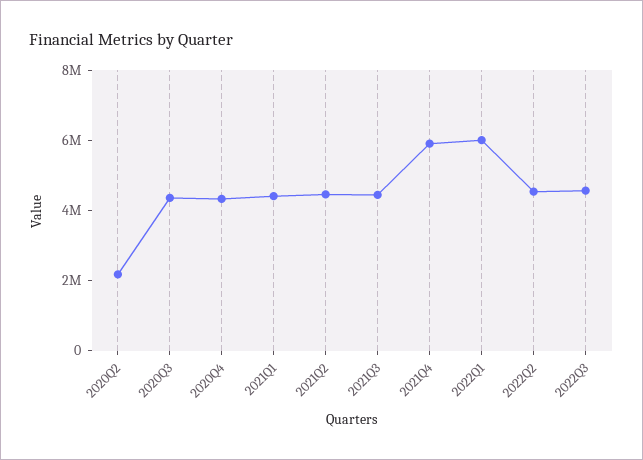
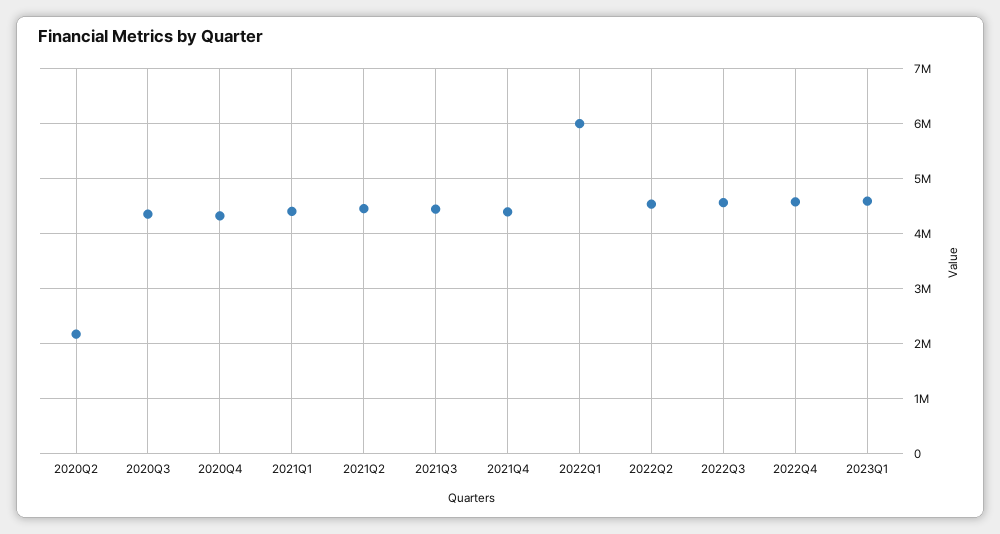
2021Q4: 6000000 -> 4400000
2022Q4: none -> 4600000
2023Q1: none -> 4600000

